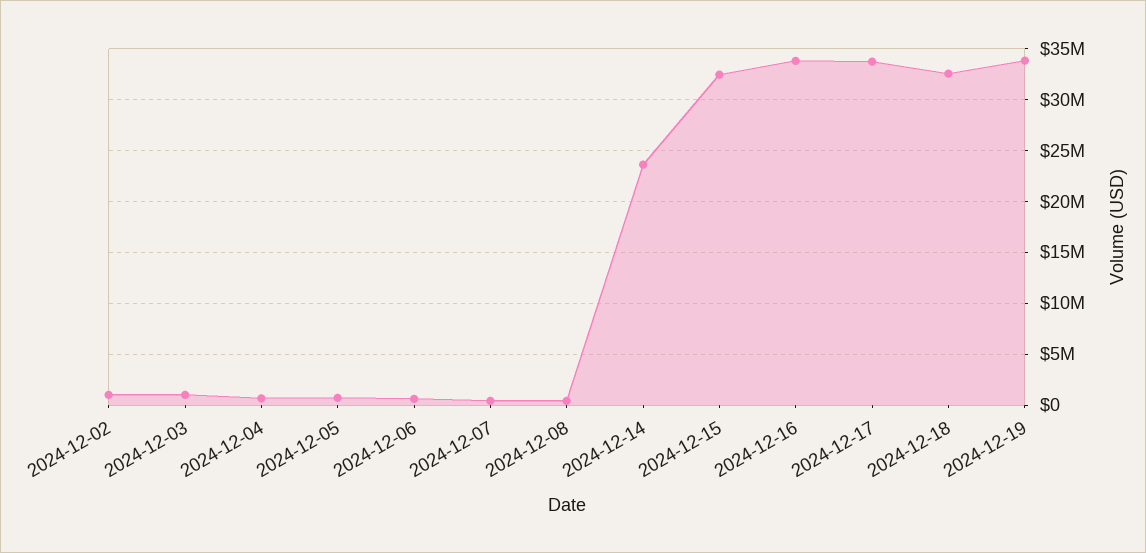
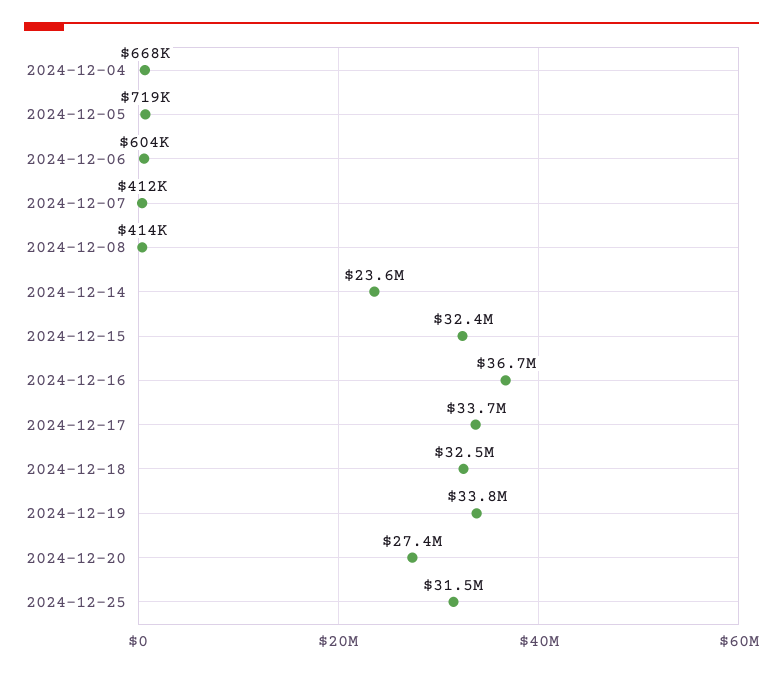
2024-12-02: 1000000 -> none
2024-12-03: 1000000 -> none
2024-12-16: 34000000 -> 36700000
2024-12-20: none -> 27400000
2024-12-25: none -> 31500000

